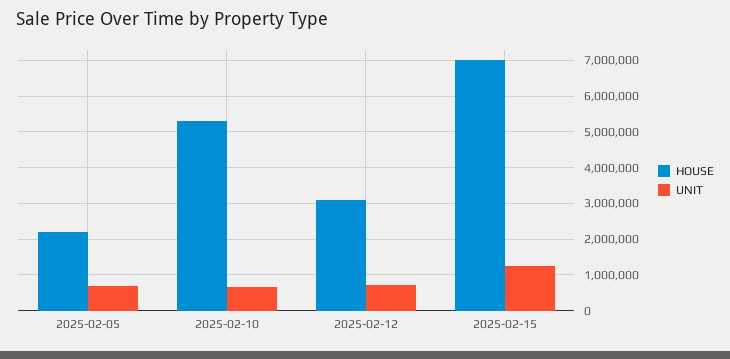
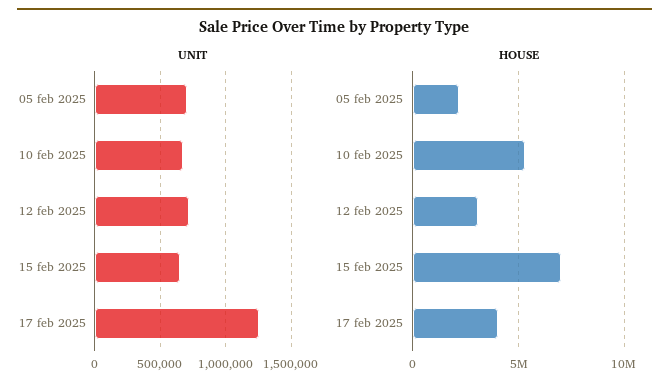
UNIT, 2025-02-15: 1200000 -> 650000
UNIT, 17 feb 2025: none -> 1250000
HOUSE, 17 feb 2025: none -> 4000000

